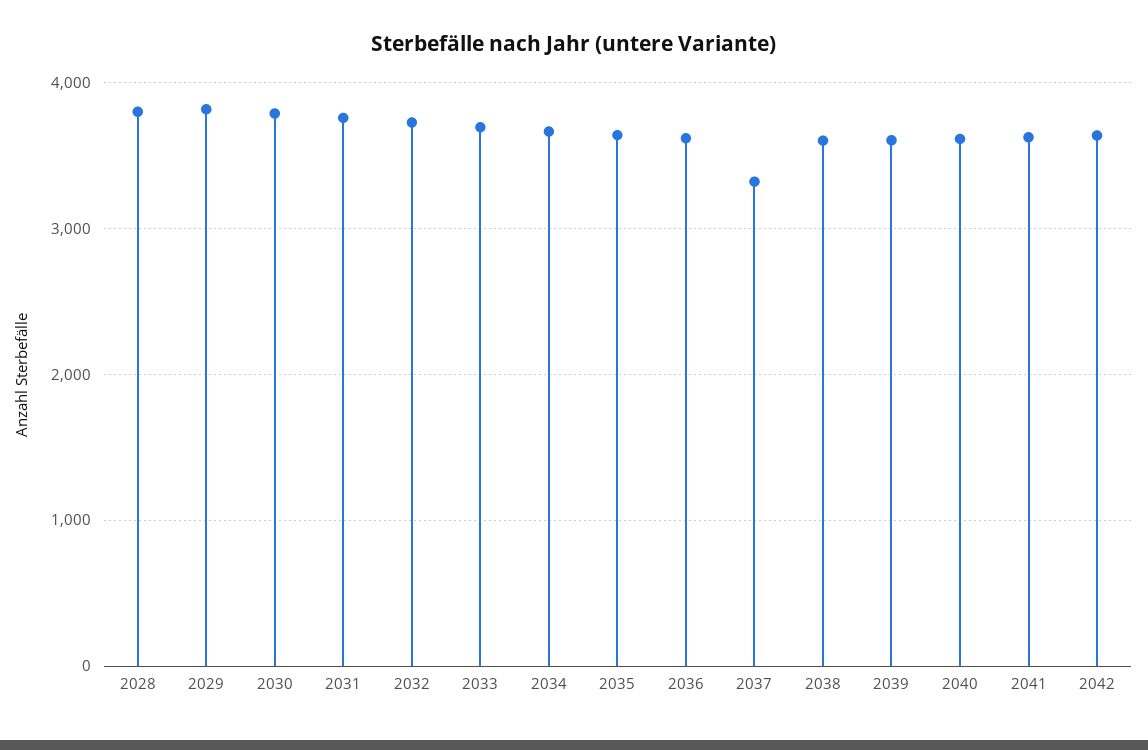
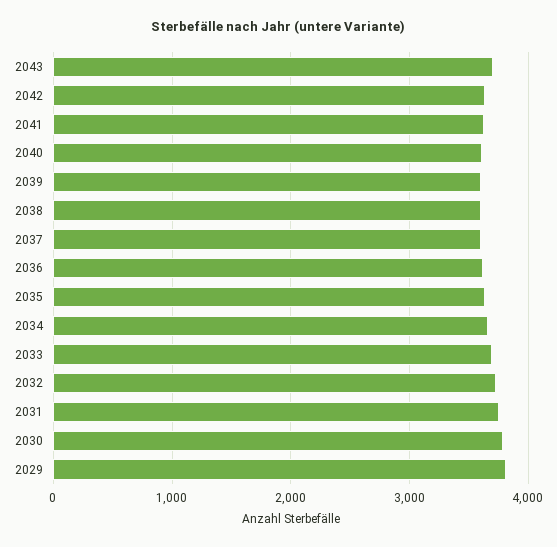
2028: 3800 -> none
2037: 3300 -> 3600
2043: none -> 3700

